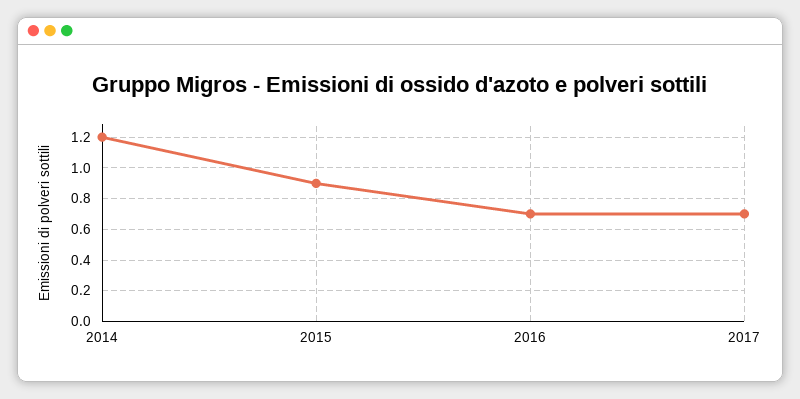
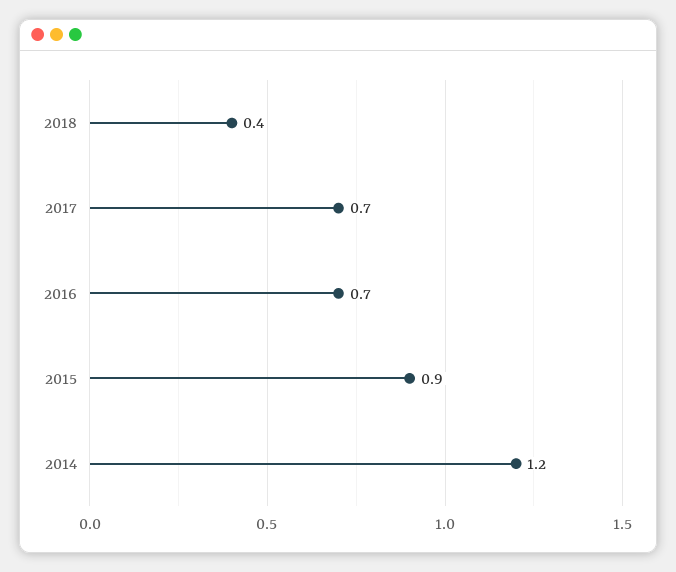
2018: none -> 0.4

